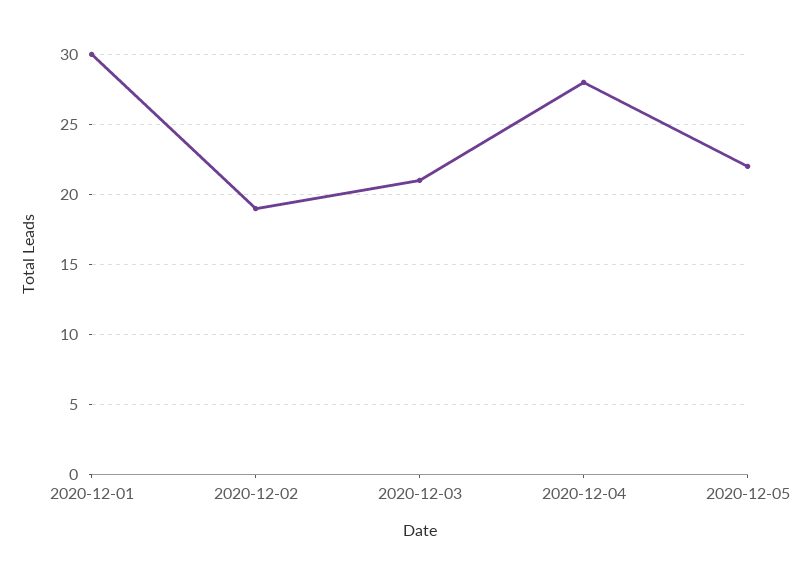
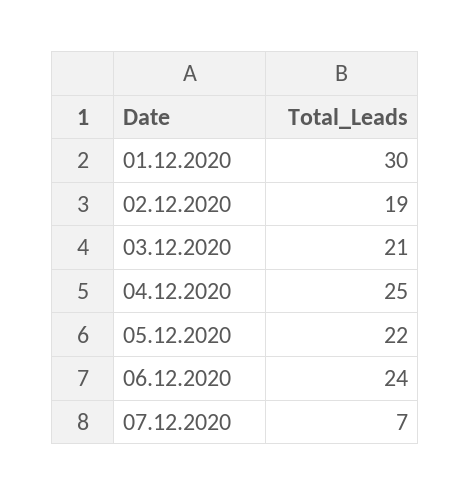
2020-12-04: 28 -> 25
06.12.2020: none -> 24
07.12.2020: none -> 7

